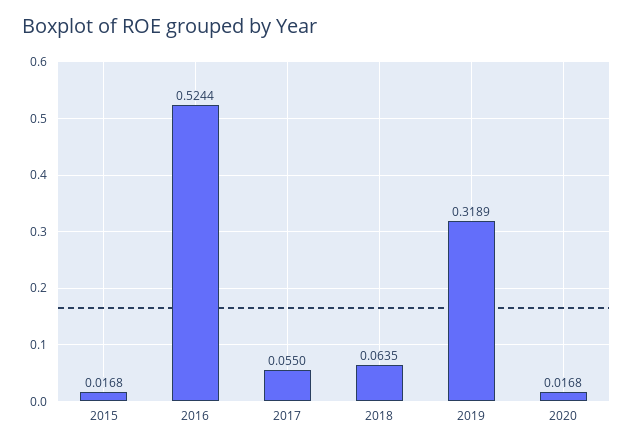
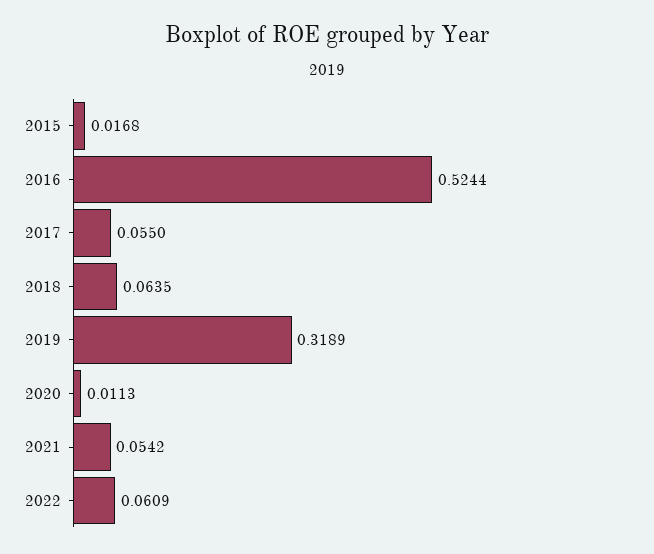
2020: 0.0168 -> 0.0113
2021: none -> 0.0542
2022: none -> 0.0609

